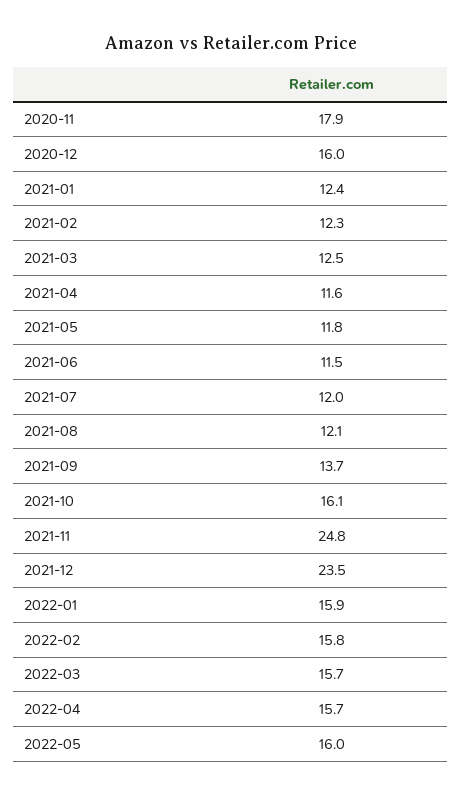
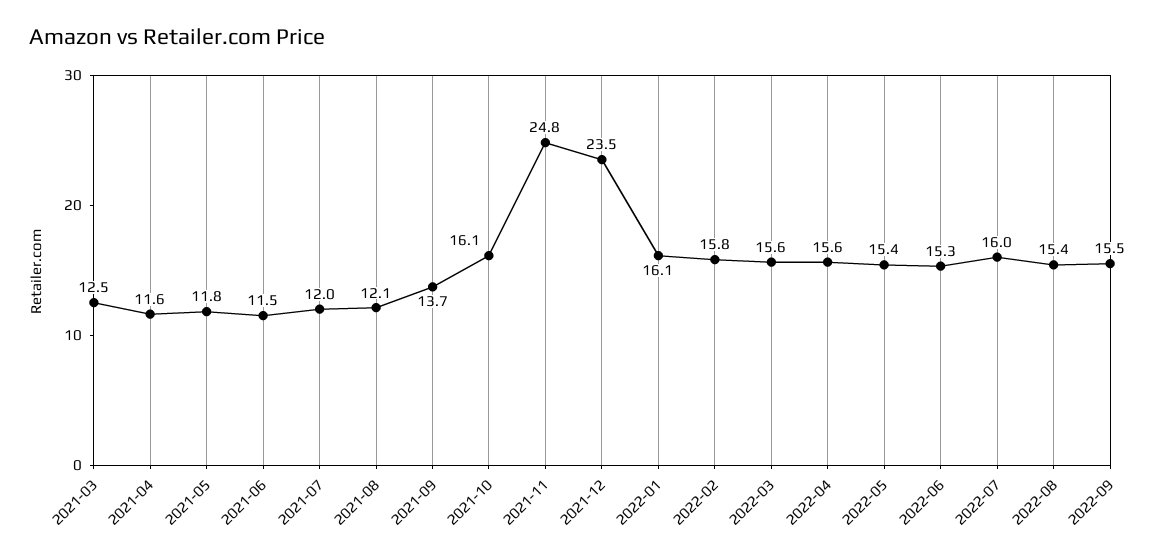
2020-11: 17.9 -> none
2020-12: 16 -> none
2021-01: 12.4 -> none
2021-02: 12.3 -> none
2022-01: 15.9 -> 16.1
2022-03: 15.7 -> 15.6
2022-04: 15.7 -> 15.6
2022-05: 16 -> 15.4
2022-06: none -> 15.3
2022-07: none -> 16
2022-08: none -> 15.4
2022-09: none -> 15.5

